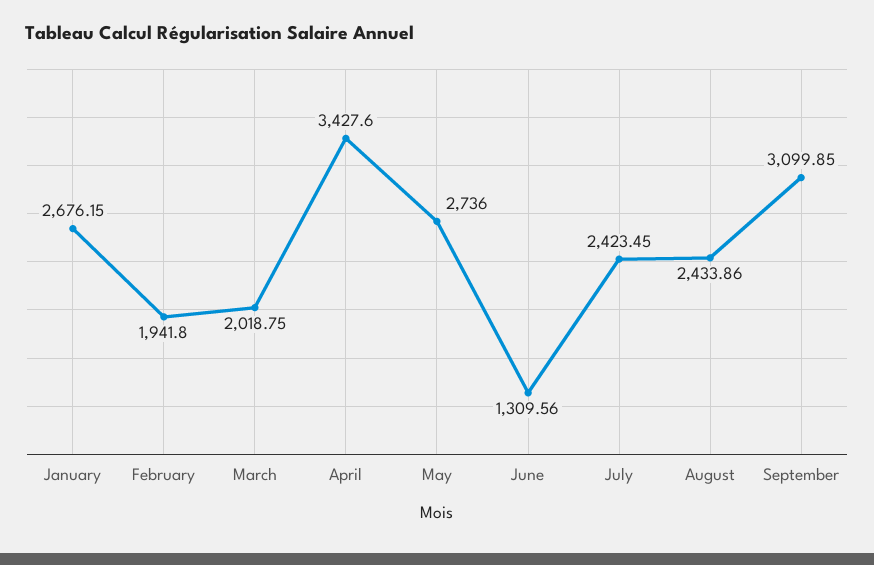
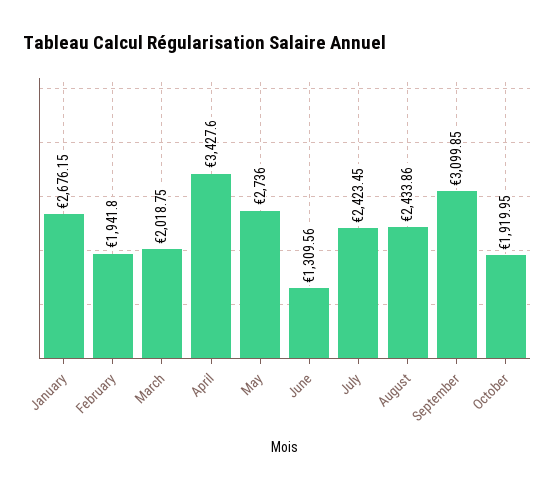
October: none -> 1919.95

